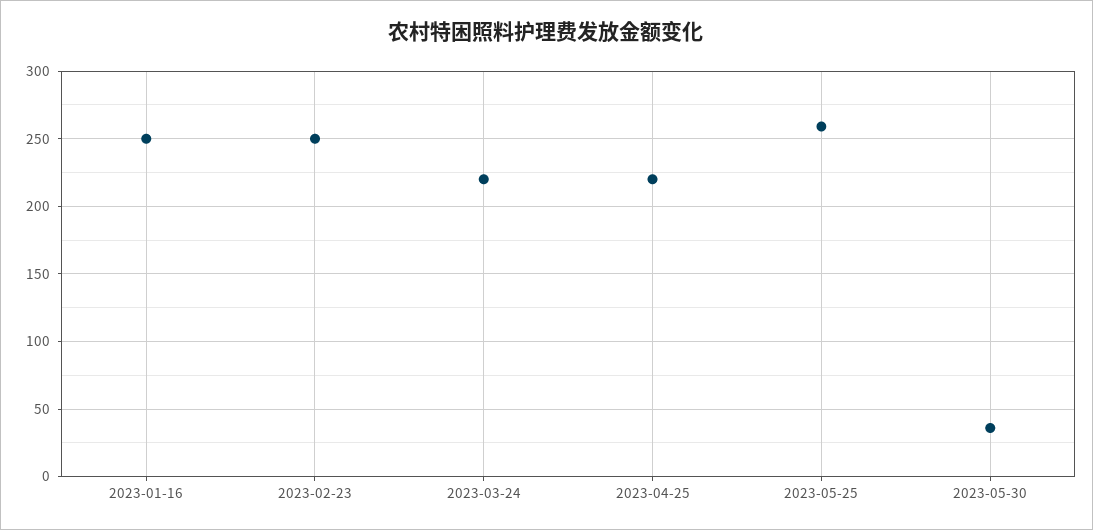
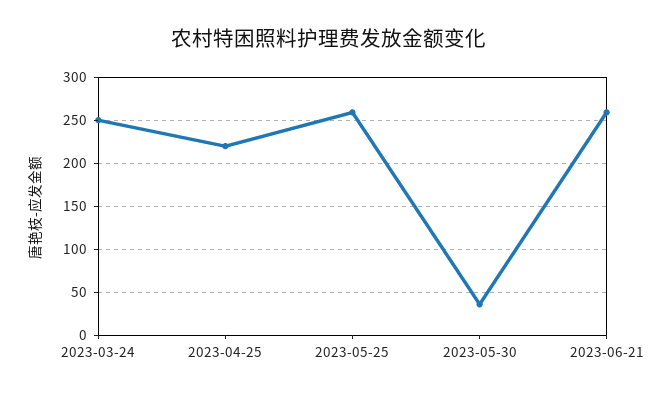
2023-01-16: 250 -> none
2023-02-23: 250 -> none
2023-03-24: 220 -> 250
2023-06-21: none -> 260

